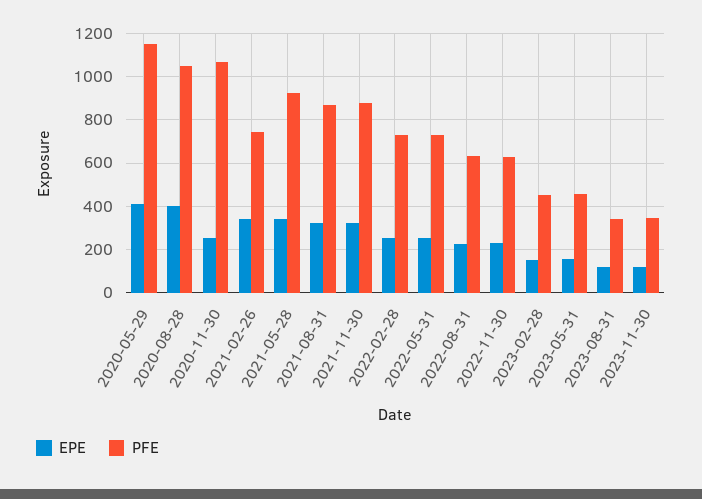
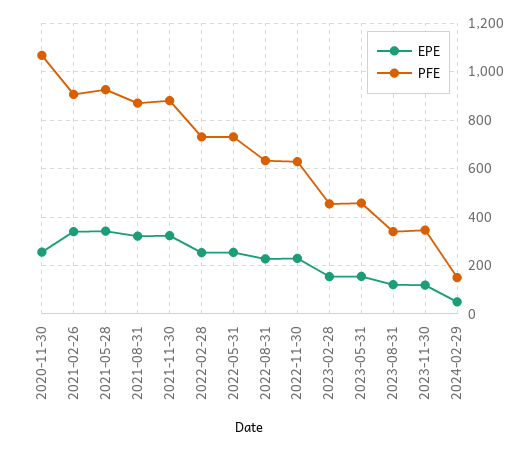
EPE, 2020-05-29: 400 -> none
PFE, 2020-05-29: 1150 -> none
EPE, 2020-08-28: 400 -> none
PFE, 2020-08-28: 1050 -> none
PFE, 2021-02-26: 750 -> 900
EPE, 2024-02-29: none -> 50
PFE, 2024-02-29: none -> 150

